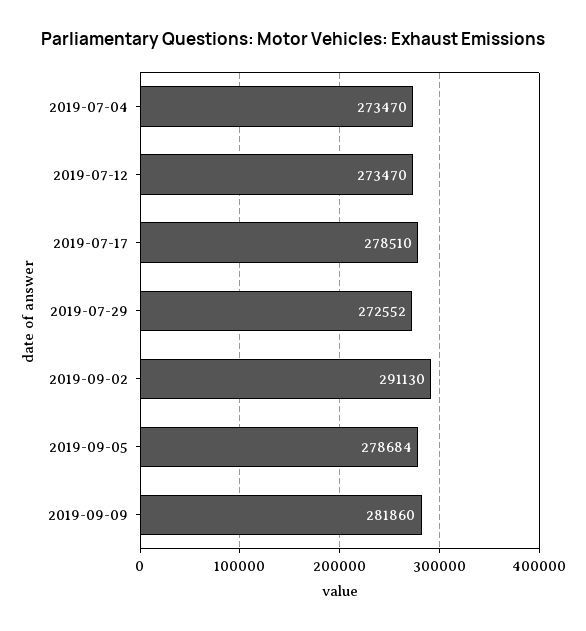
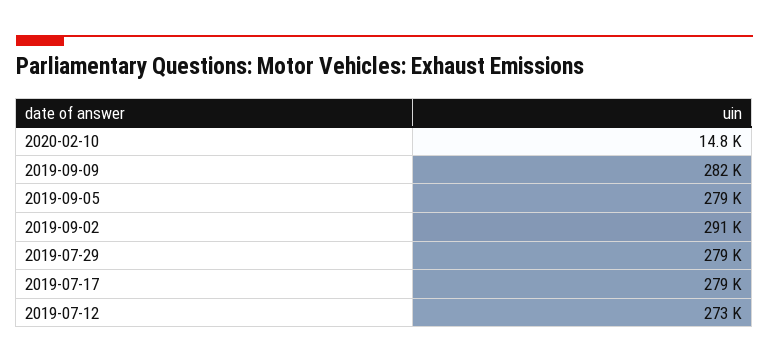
2019-07-04: 273470 -> none
2019-07-29: 272552 -> 279000
2020-02-10: none -> 14800

